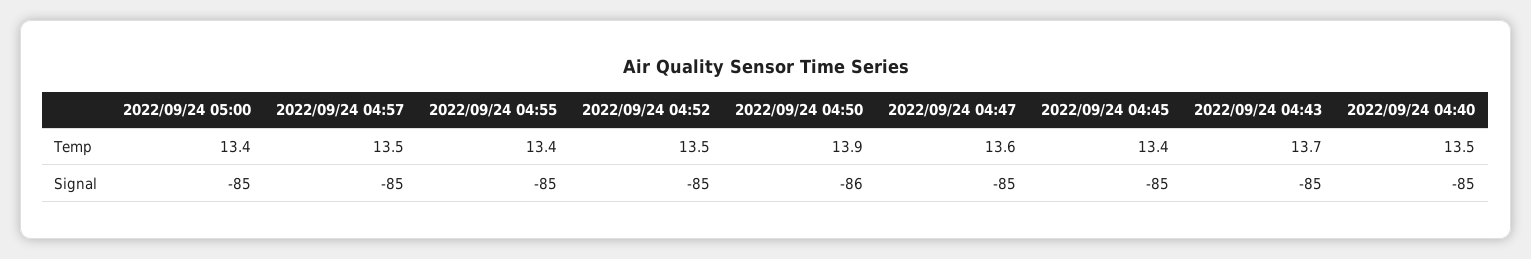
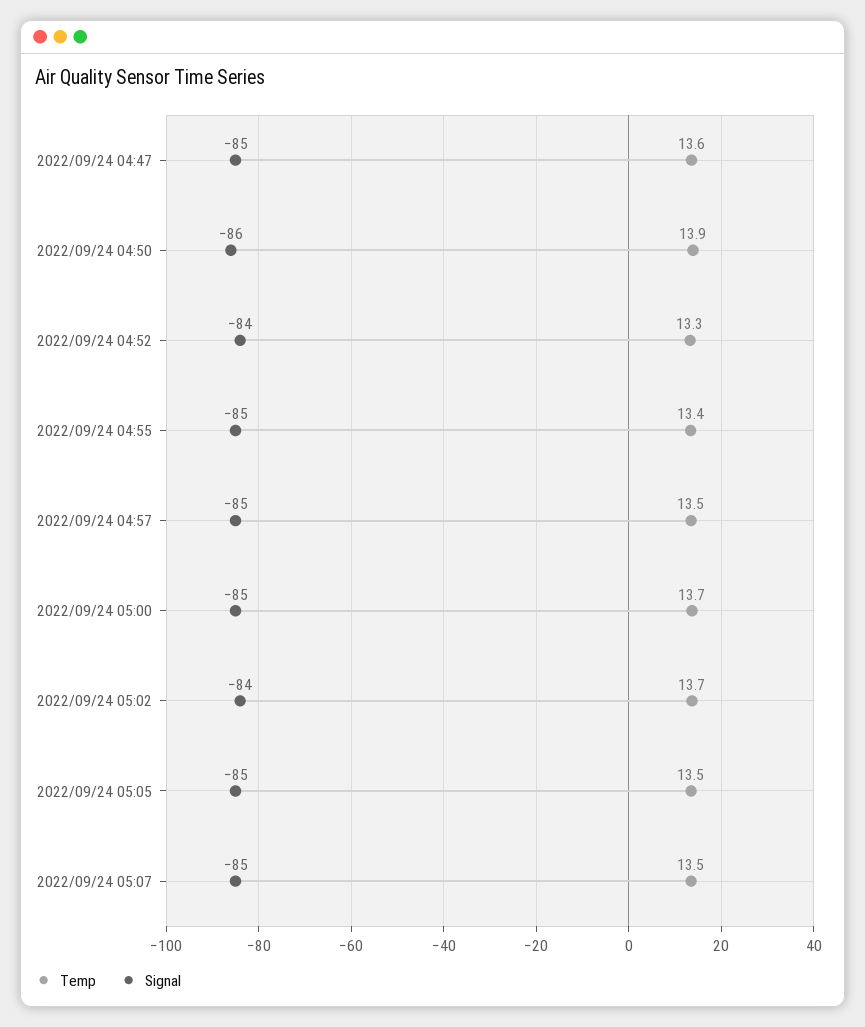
Temp, 2022/09/24 05:00: 13.4 -> 13.7
Temp, 2022/09/24 04:52: 13.5 -> 13.3
Temp, 2022/09/24 04:45: 13.4 -> none
Temp, 2022/09/24 04:43: 13.7 -> none
Temp, 2022/09/24 04:40: 13.5 -> none
Signal, 2022/09/24 04:52: -85 -> -84
Signal, 2022/09/24 04:45: -85 -> none
Signal, 2022/09/24 04:43: -85 -> none
Signal, 2022/09/24 04:40: -85 -> none
Temp, 2022/09/24 05:02: none -> 13.7
Signal, 2022/09/24 05:02: none -> -84
Temp, 2022/09/24 05:05: none -> 13.5
Signal, 2022/09/24 05:05: none -> -85
Temp, 2022/09/24 05:07: none -> 13.5
Signal, 2022/09/24 05:07: none -> -85

